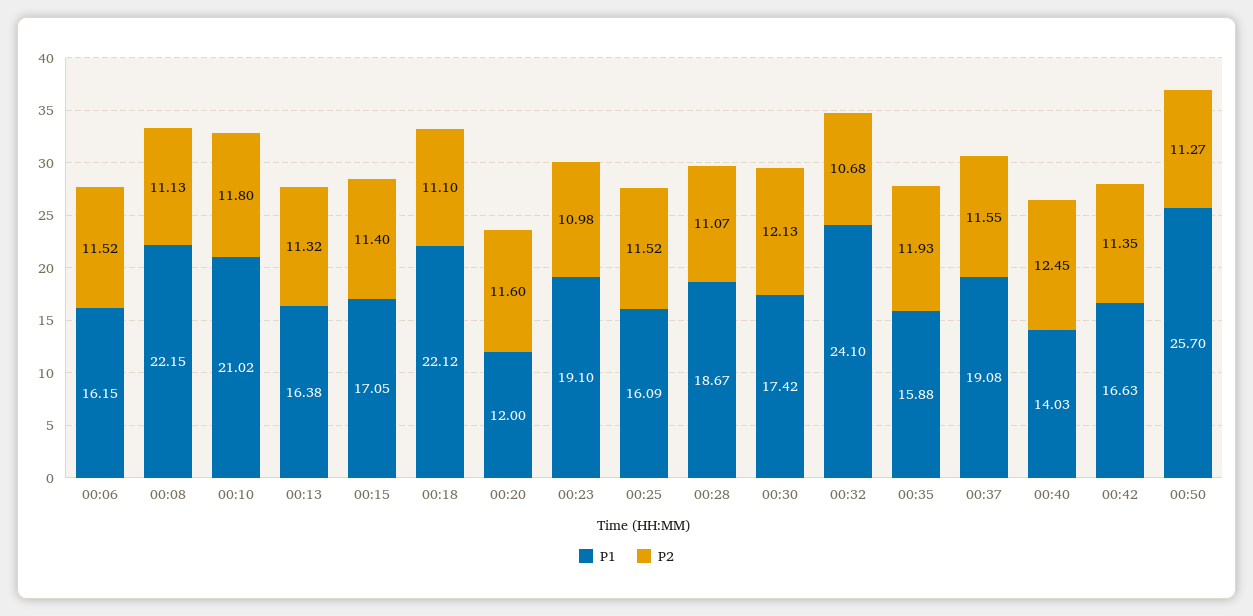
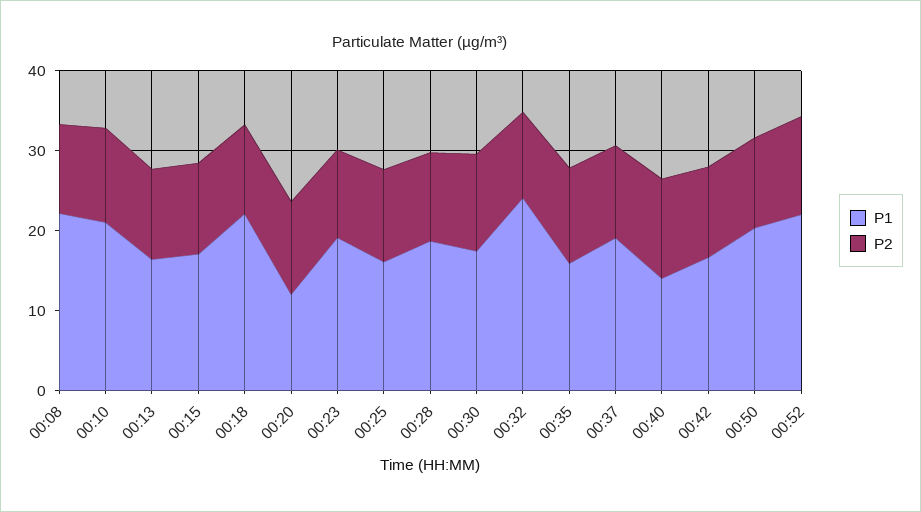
P1, 00:06: 16.15 -> none
P2, 00:06: 11.52 -> none
P1, 00:50: 25.7 -> 20
P1, 00:52: none -> 22
P2, 00:52: none -> 12

